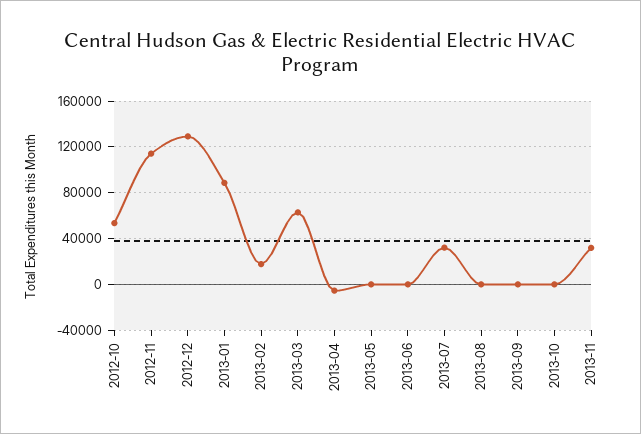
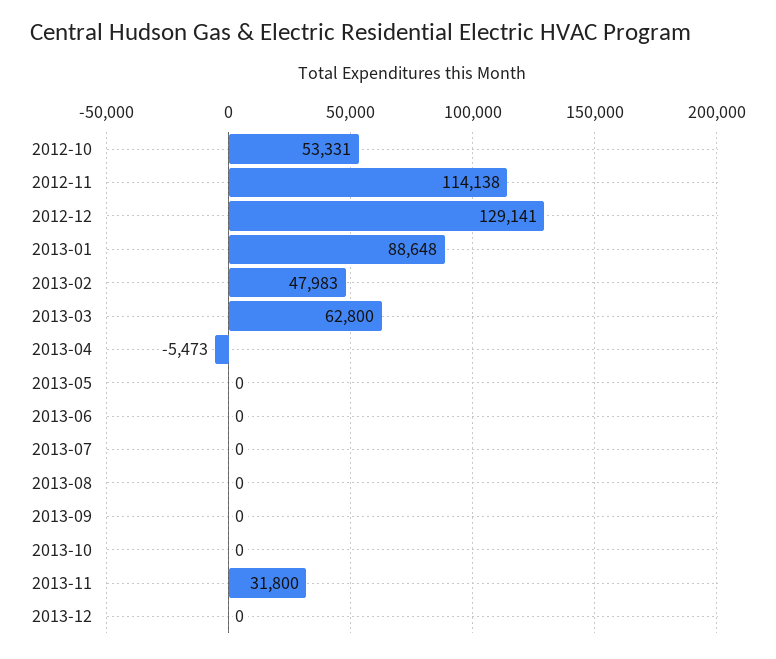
2013-02: 20000 -> 47983
2013-07: 30000 -> 0
2013-12: none -> 0

